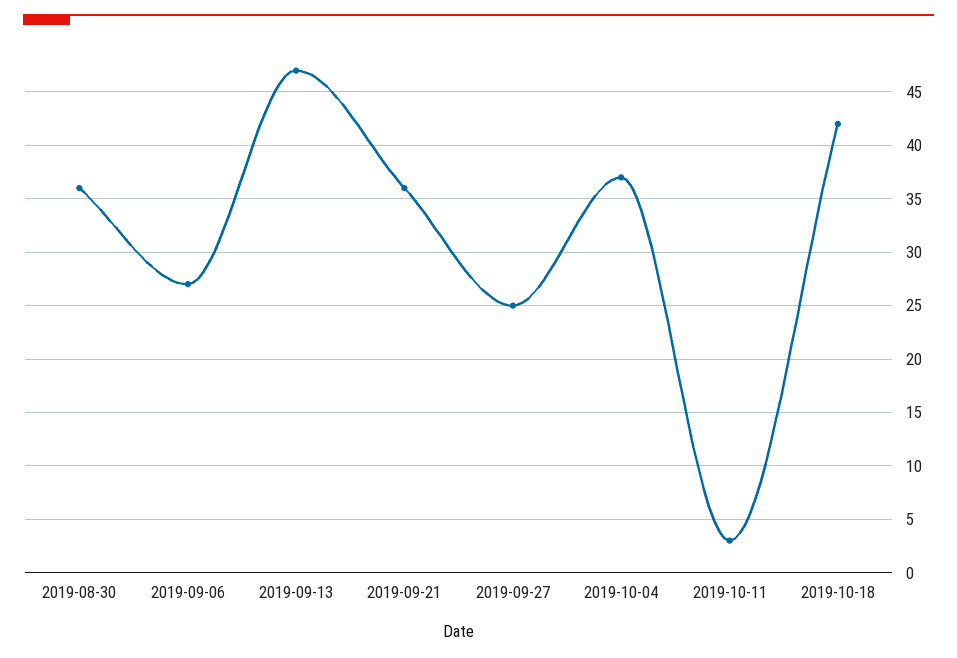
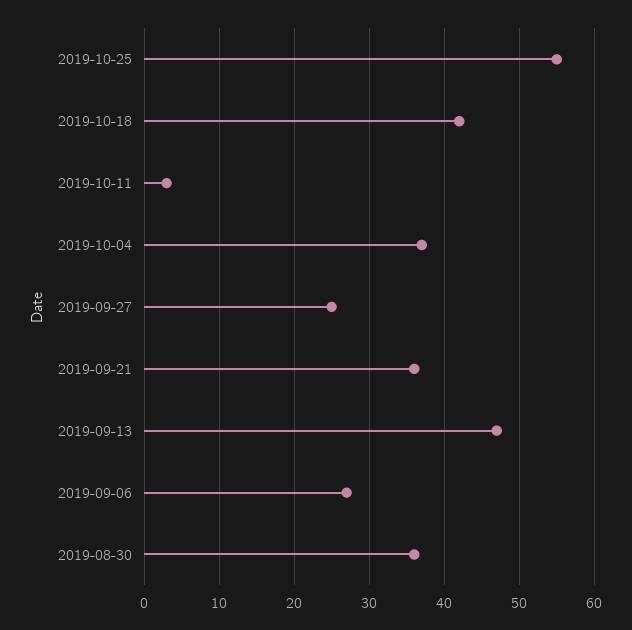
2019-10-25: none -> 55

